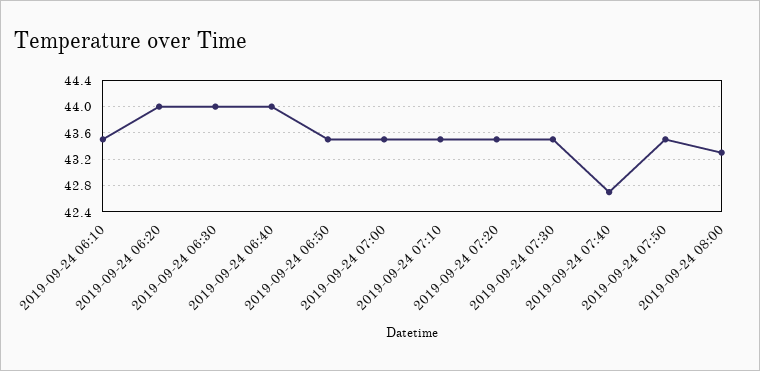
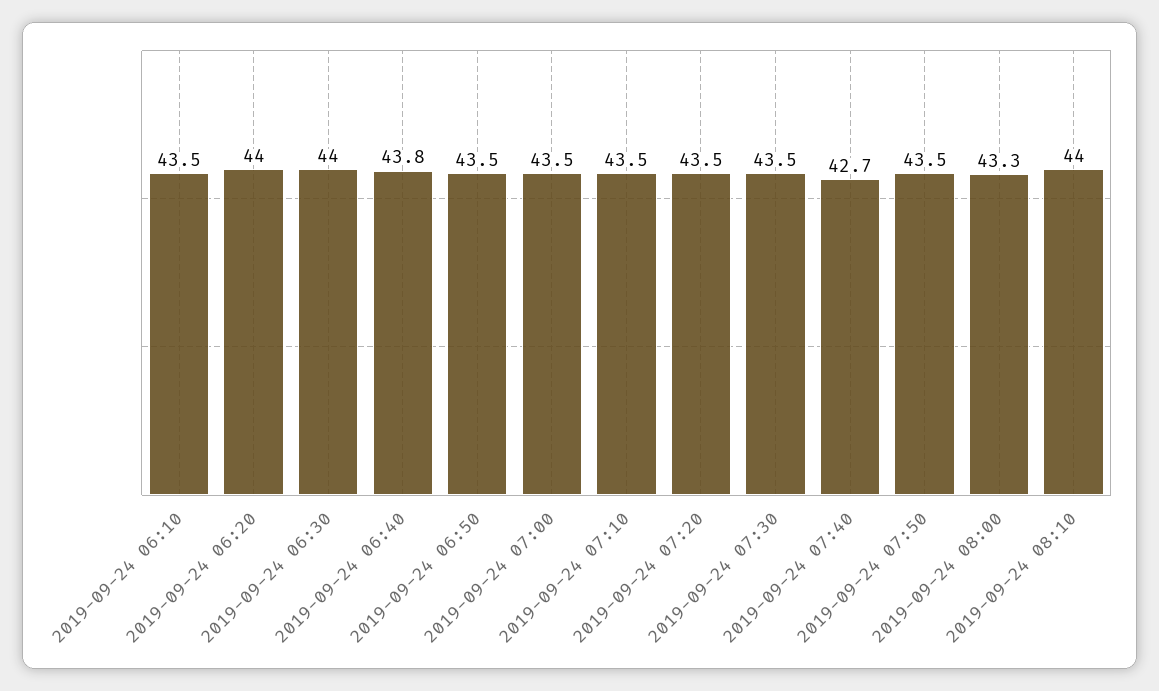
2019-09-24 06:40: 44 -> 43.8
2019-09-24 08:10: none -> 44

